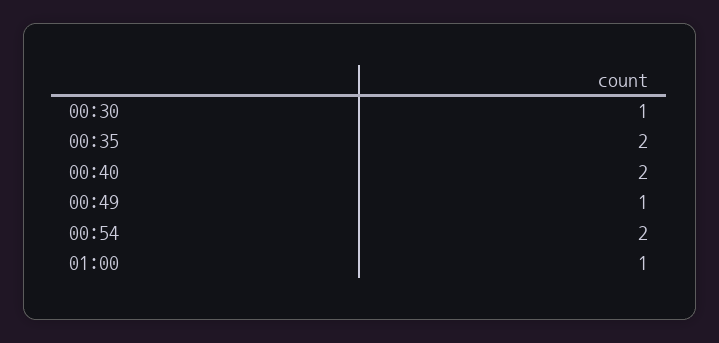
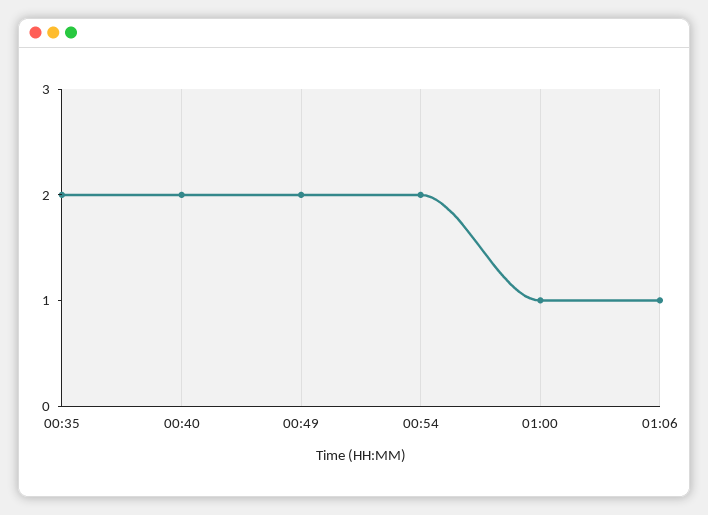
00:30: 1 -> none
00:49: 1 -> 2
01:06: none -> 1

